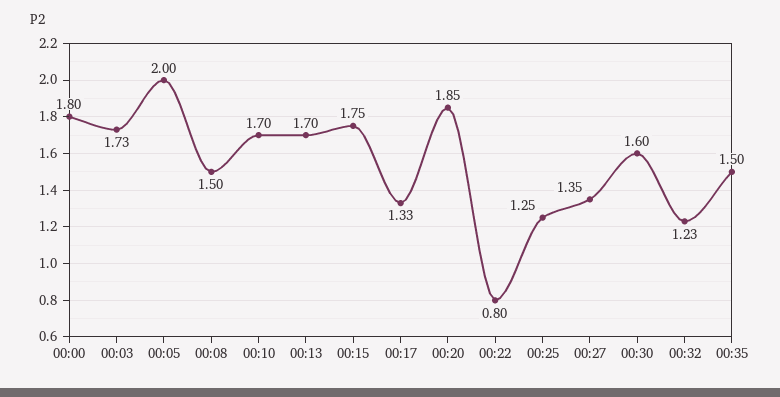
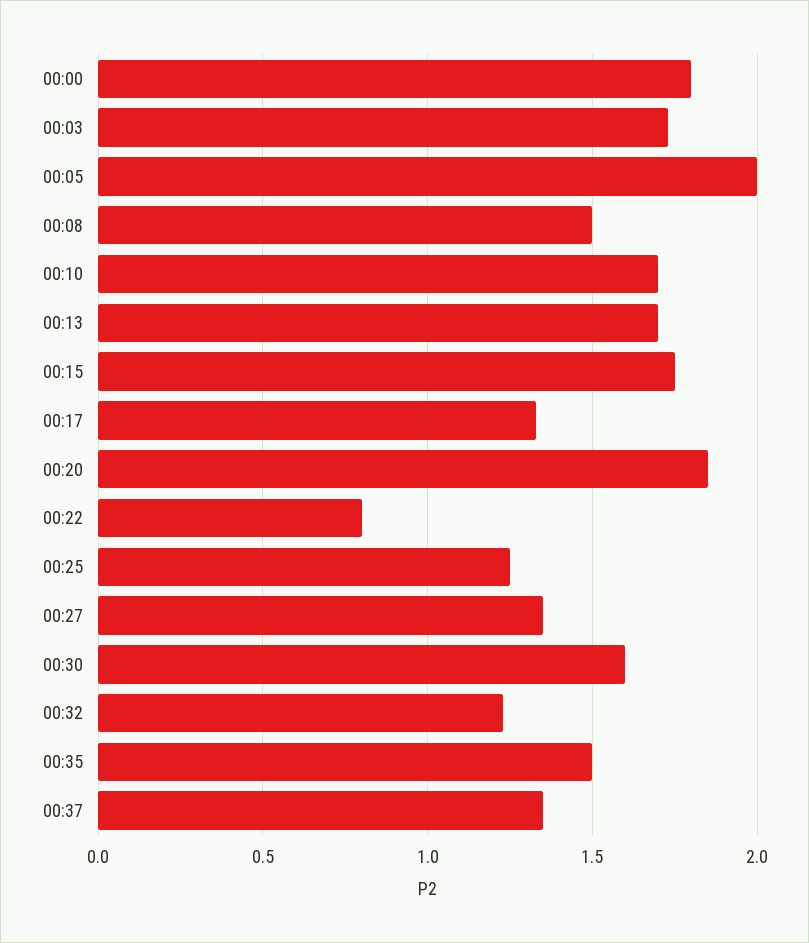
00:37: none -> 1.35

